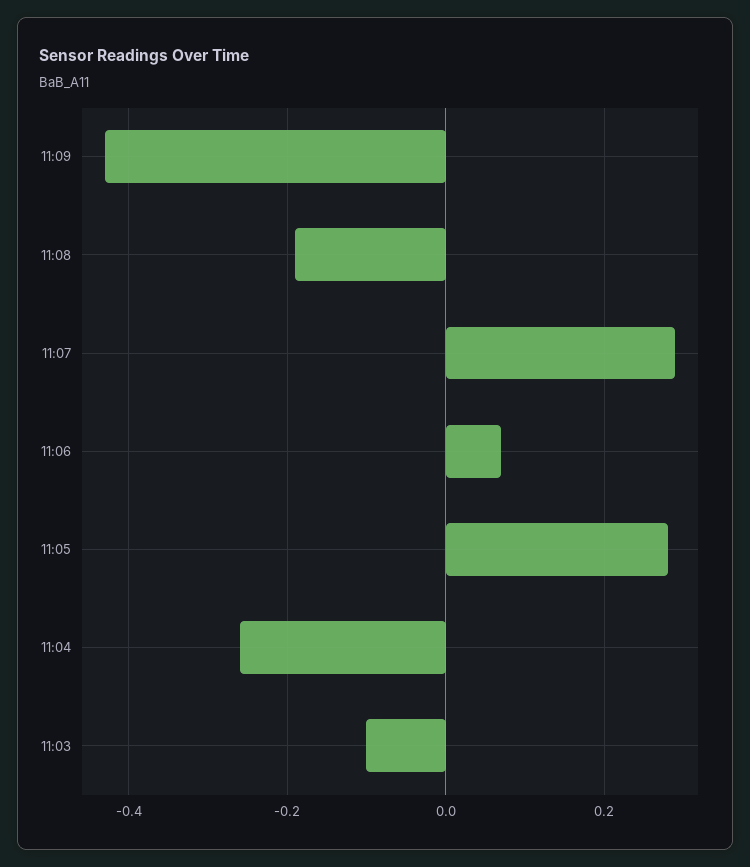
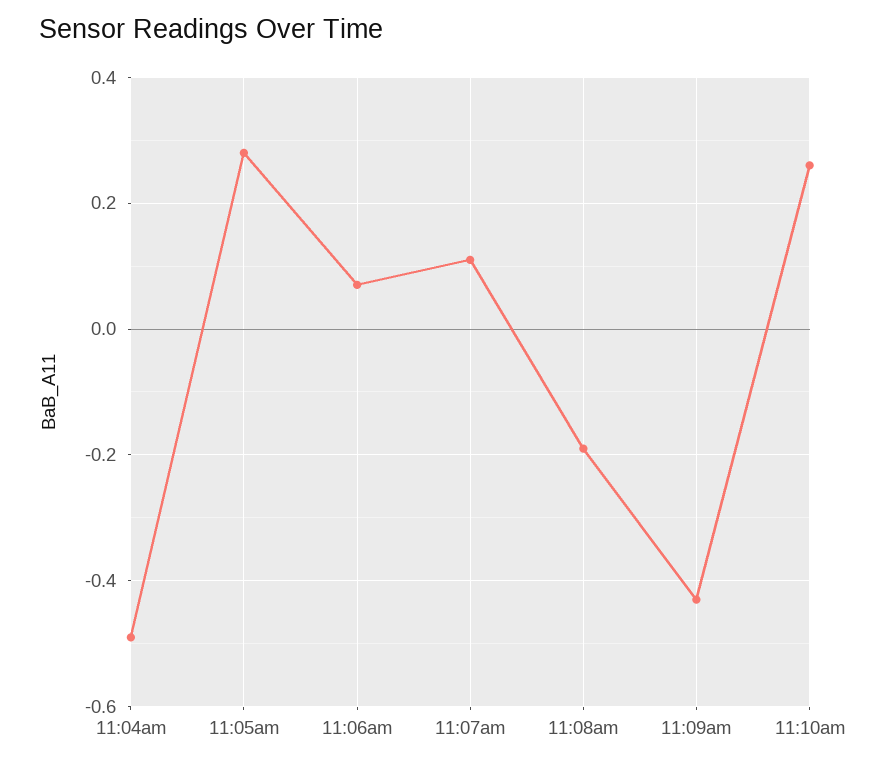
11:07: 0.3 -> 0.1
11:04: -0.25 -> -0.5
11:03: -0.1 -> none
11:10am: none -> 0.25

